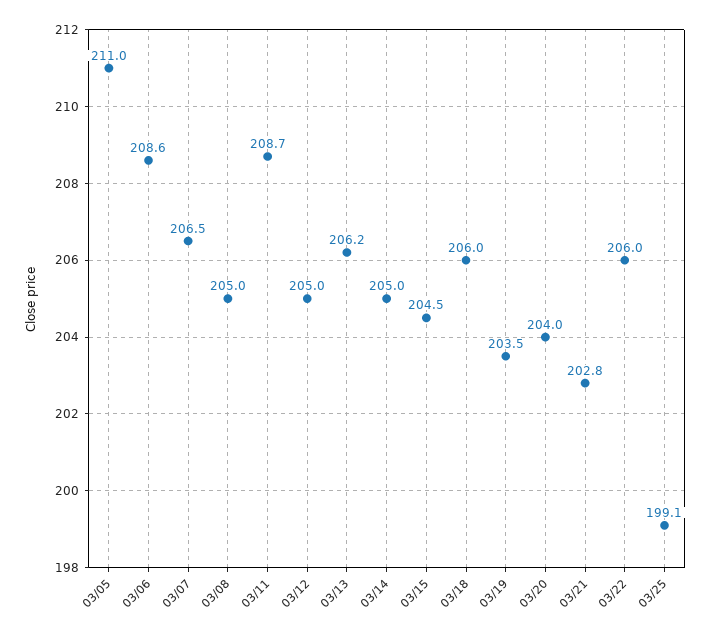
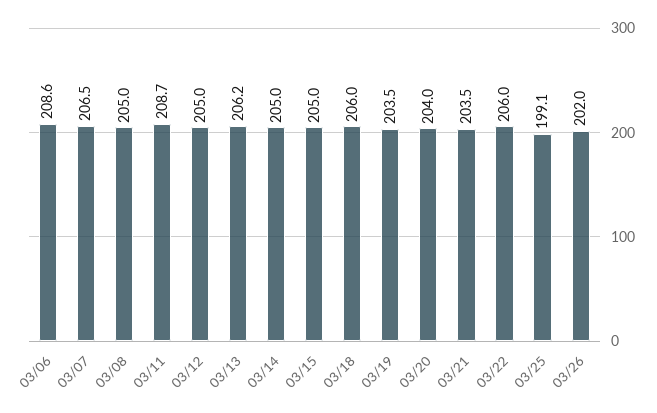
03/05: 211 -> none
03/15: 204.5 -> 205
03/21: 202.8 -> 203.5
03/26: none -> 202

